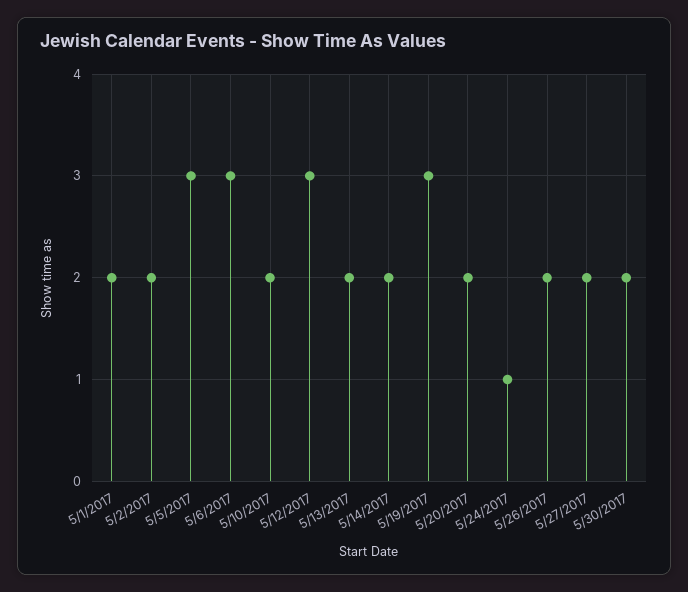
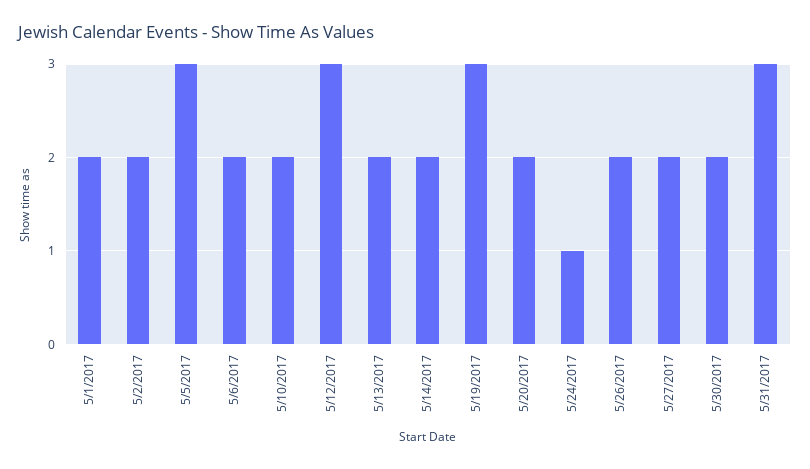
5/6/2017: 3 -> 2
5/31/2017: none -> 3

